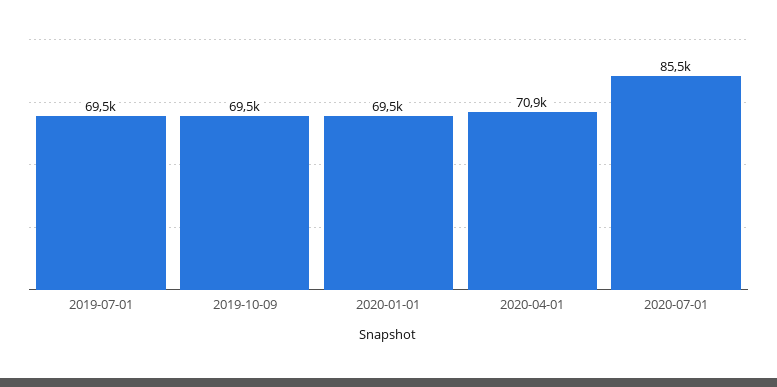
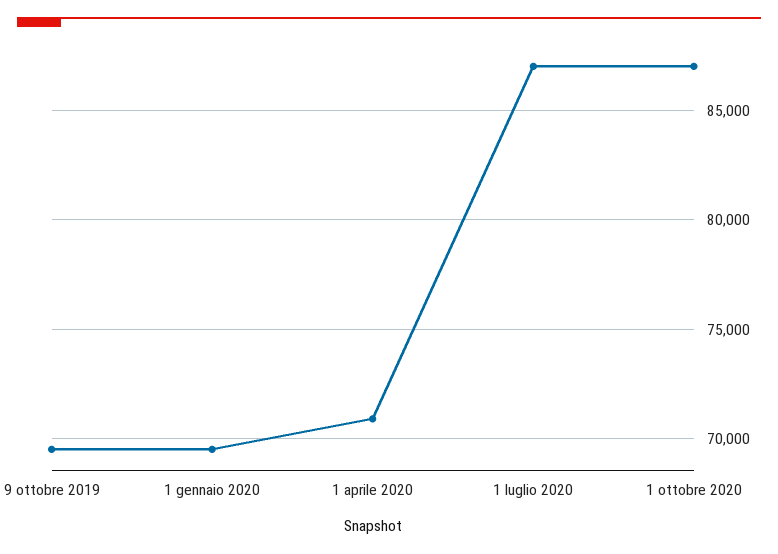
2019-07-01: 69500 -> none
2020-07-01: 85500 -> 87000
1 ottobre 2020: none -> 87000

